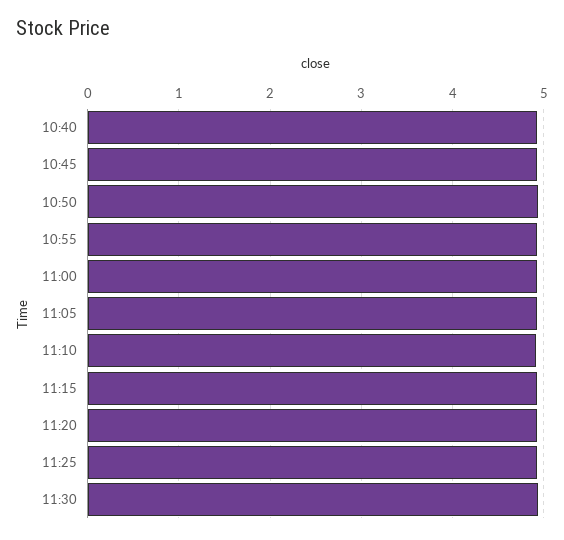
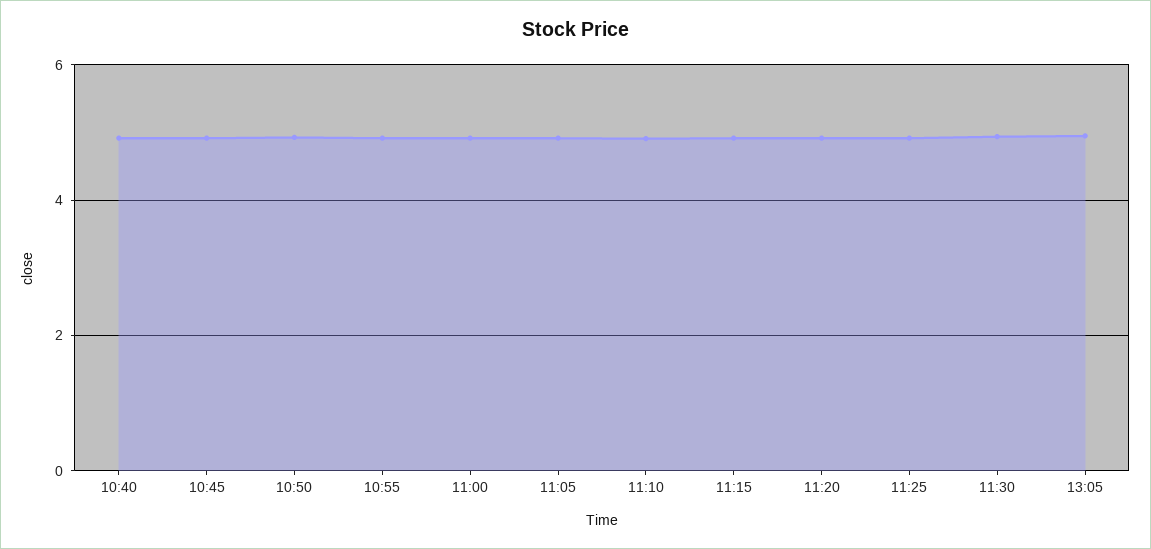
13:05: none -> 5

